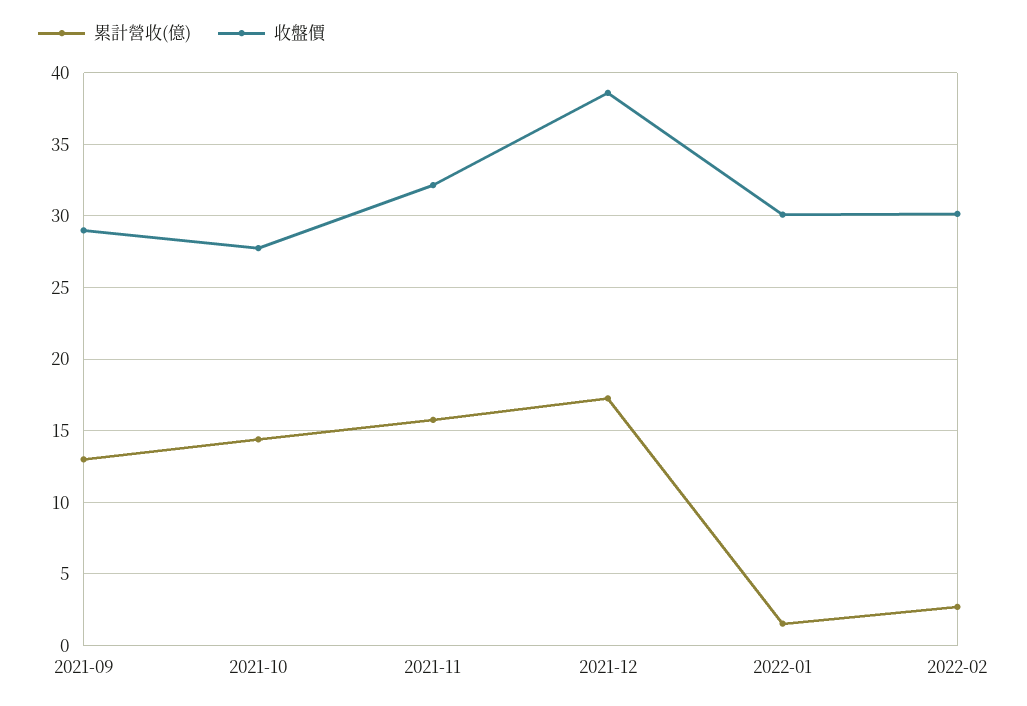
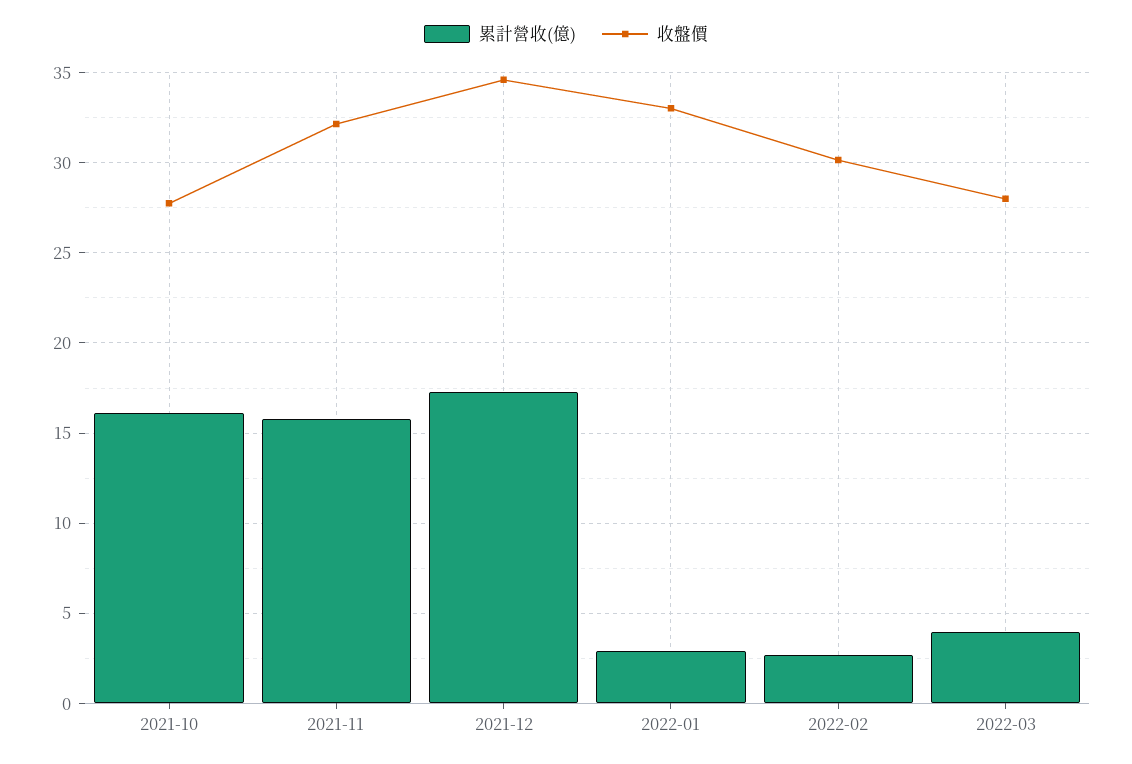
累計營收(億), 2021-09: 13 -> none
收盤價, 2021-09: 29 -> none
累計營收(億), 2021-10: 14.5 -> 16
收盤價, 2021-12: 38.5 -> 34.5
累計營收(億), 2022-01: 1.5 -> 3
收盤價, 2022-01: 30 -> 33
累計營收(億), 2022-03: none -> 4
收盤價, 2022-03: none -> 28

